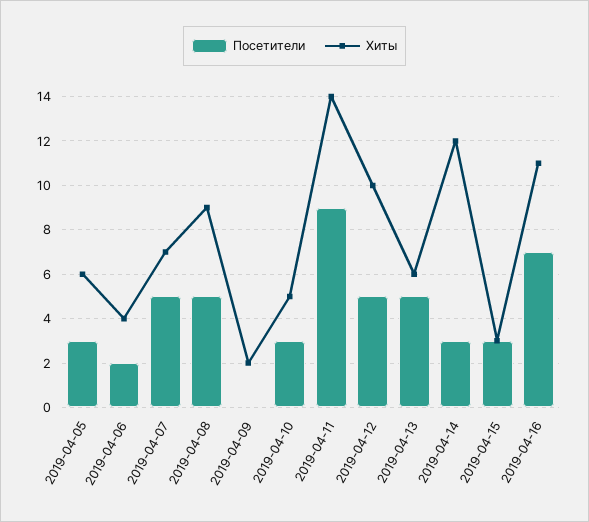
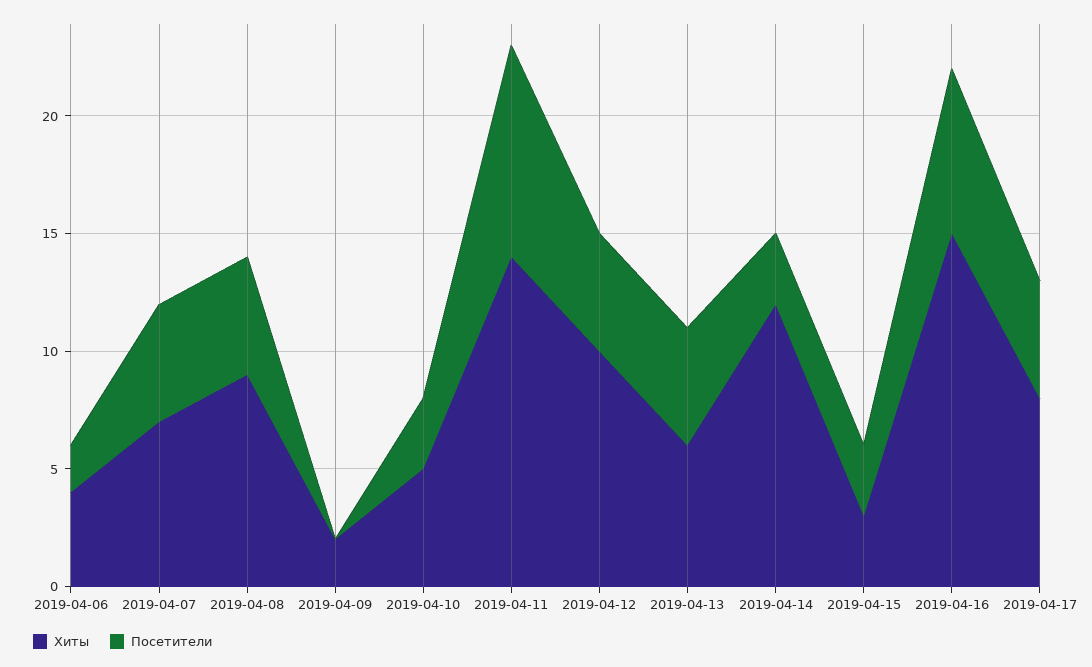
Посетители, 2019-04-05: 3 -> none
Хиты, 2019-04-05: 6 -> none
Хиты, 2019-04-16: 11 -> 15
Хиты, 2019-04-17: none -> 8
Посетители, 2019-04-17: none -> 5

